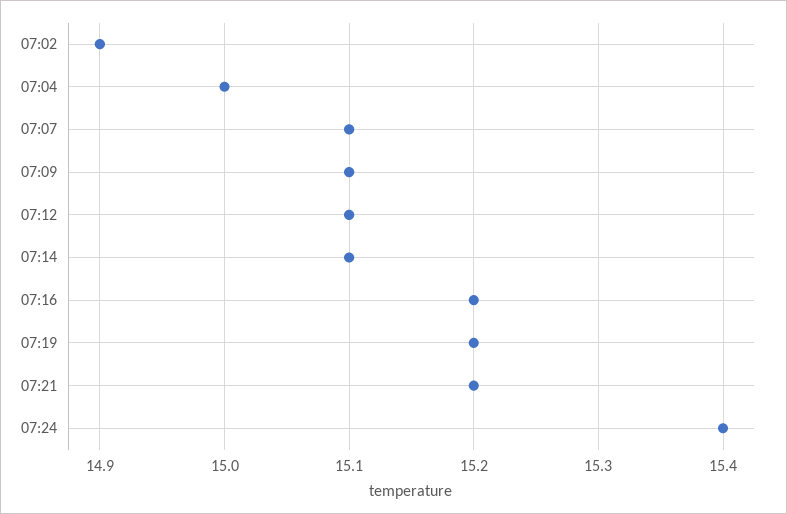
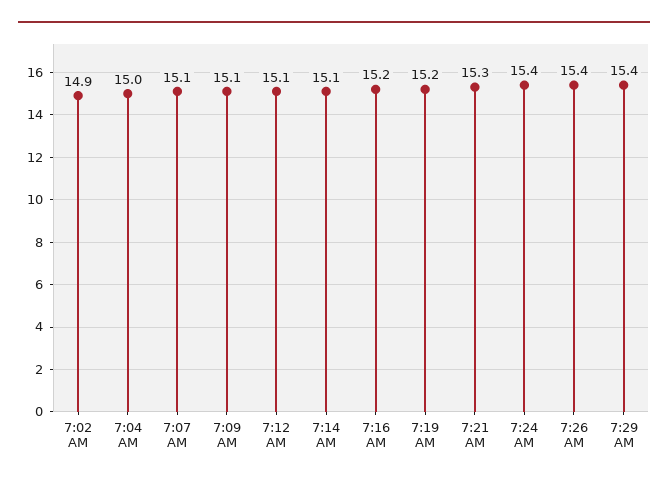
07:21: 15.2 -> 15.3
7:26 AM: none -> 15.4
7:29 AM: none -> 15.4

